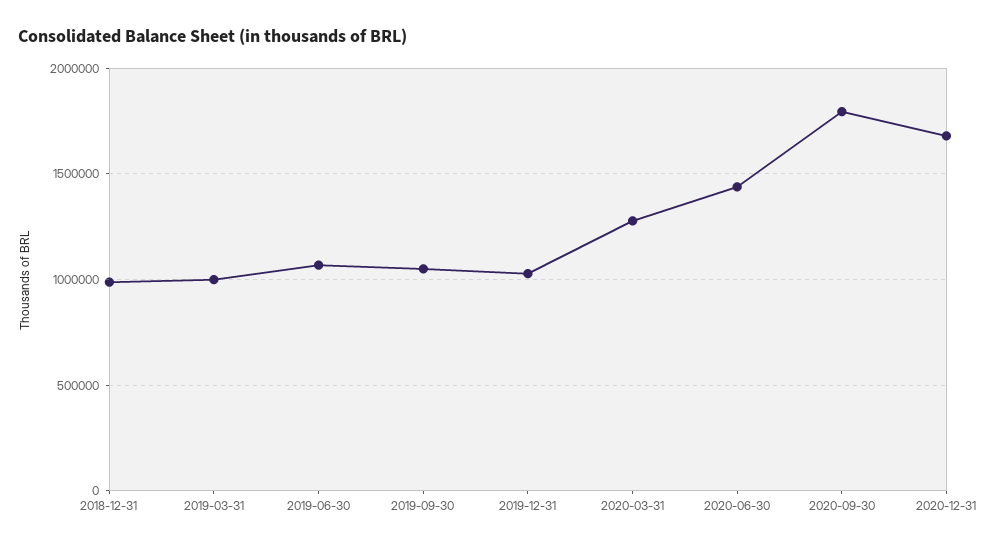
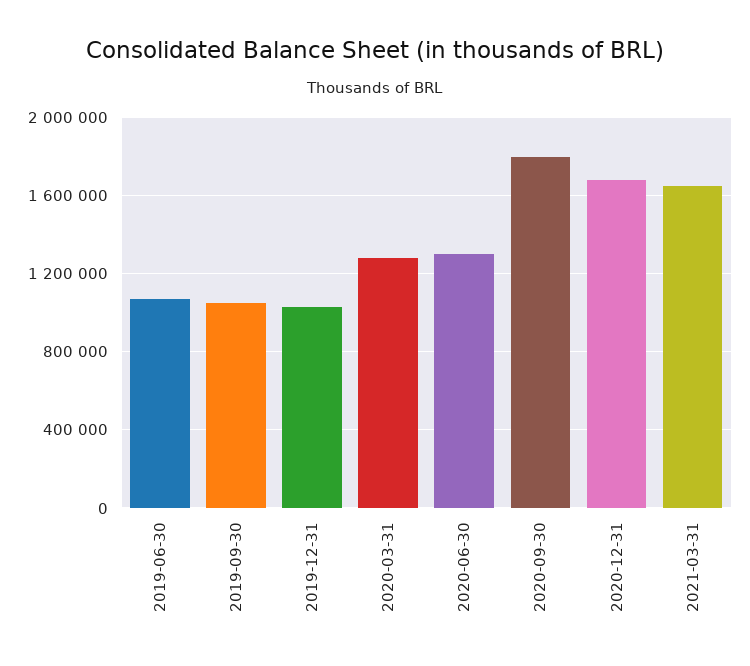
2018-12-31: 1000000 -> none
2019-03-31: 1000000 -> none
2020-06-30: 1450000 -> 1300000
2021-03-31: none -> 1650000

